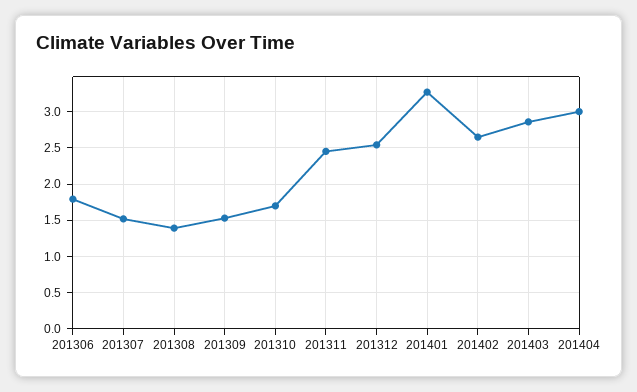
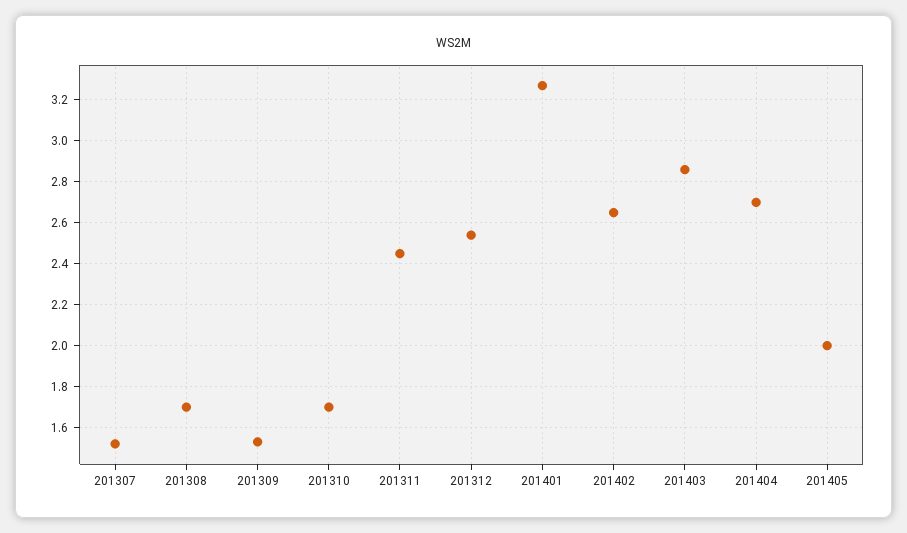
201306: 1.8 -> none
201308: 1.4 -> 1.7
201404: 3 -> 2.7
201405: none -> 2

